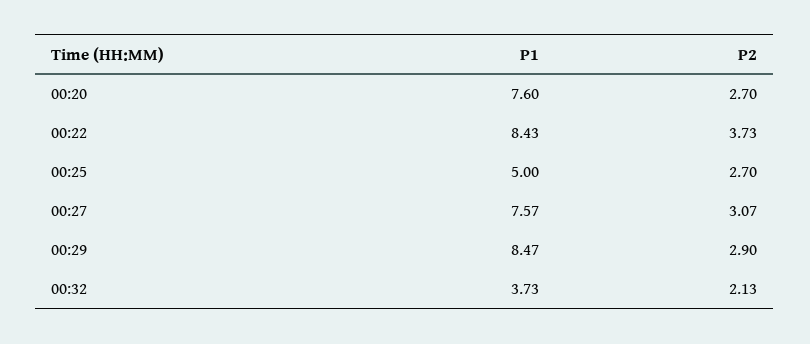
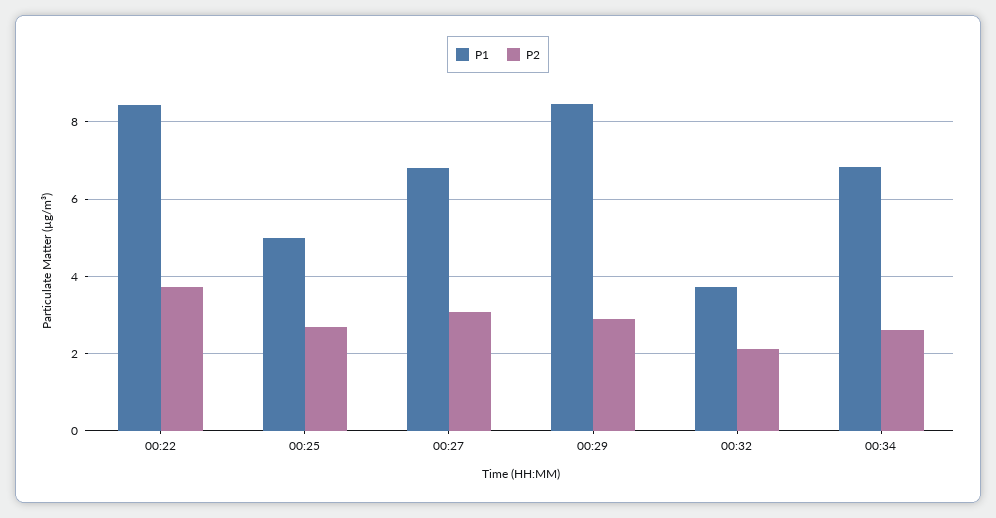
P1, 00:20: 7.6 -> none
P2, 00:20: 2.7 -> none
P1, 00:27: 7.57 -> 6.8
P1, 00:34: none -> 6.8
P2, 00:34: none -> 2.6

